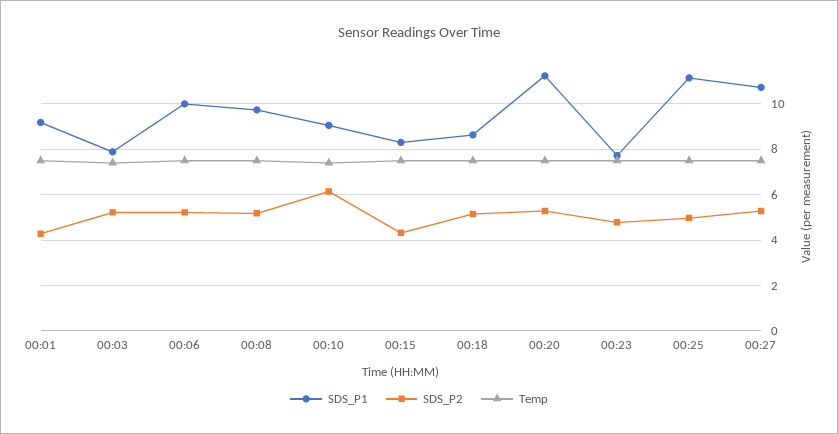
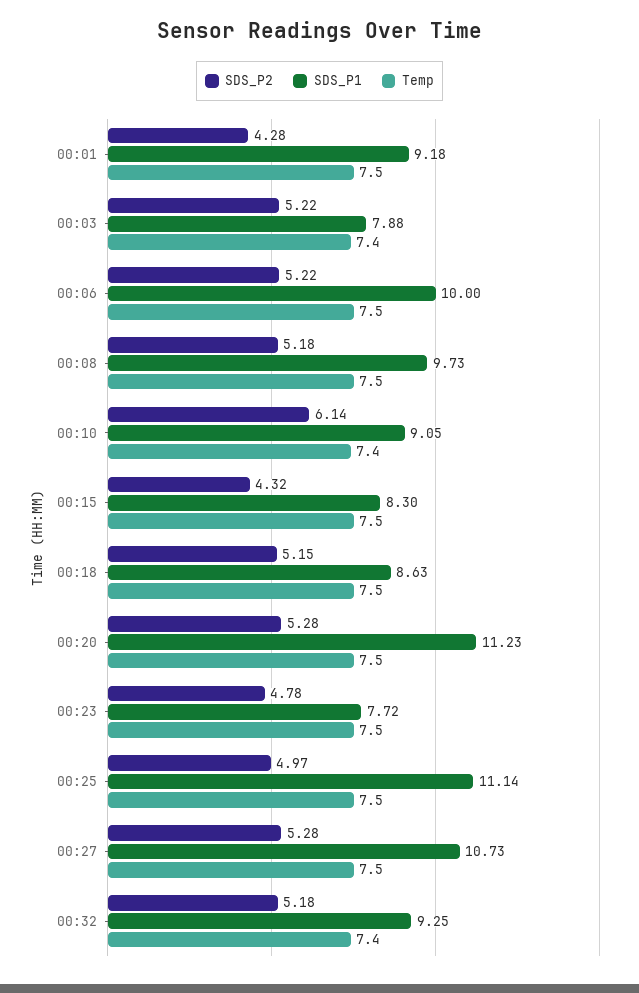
SDS_P2, 00:32: none -> 5.18
SDS_P1, 00:32: none -> 9.25
Temp, 00:32: none -> 7.4

